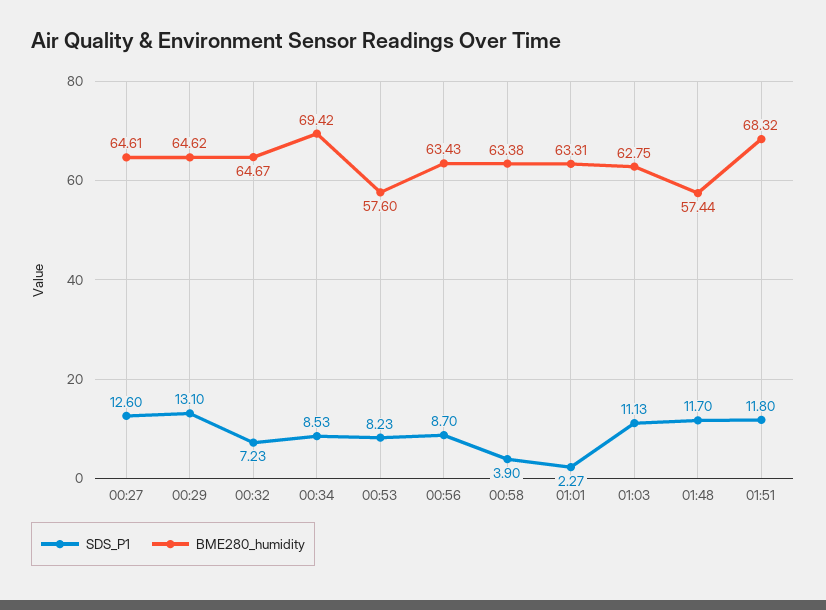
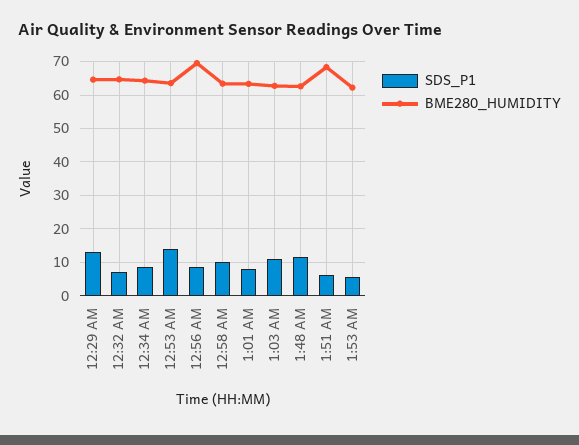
SDS_P1, 00:27: 12.6 -> none
BME280_humidity, 00:27: 64.61 -> none
BME280_humidity, 00:34: 69.42 -> 64
SDS_P1, 00:53: 8.23 -> 14
BME280_humidity, 00:53: 57.6 -> 64
BME280_humidity, 00:56: 63.43 -> 70
SDS_P1, 00:58: 3.9 -> 10
SDS_P1, 01:01: 2.27 -> 8
BME280_humidity, 01:48: 57.44 -> 62
SDS_P1, 01:51: 11.8 -> 6
SDS_P1, 1:53 AM: none -> 6
BME280_humidity, 1:53 AM: none -> 62

